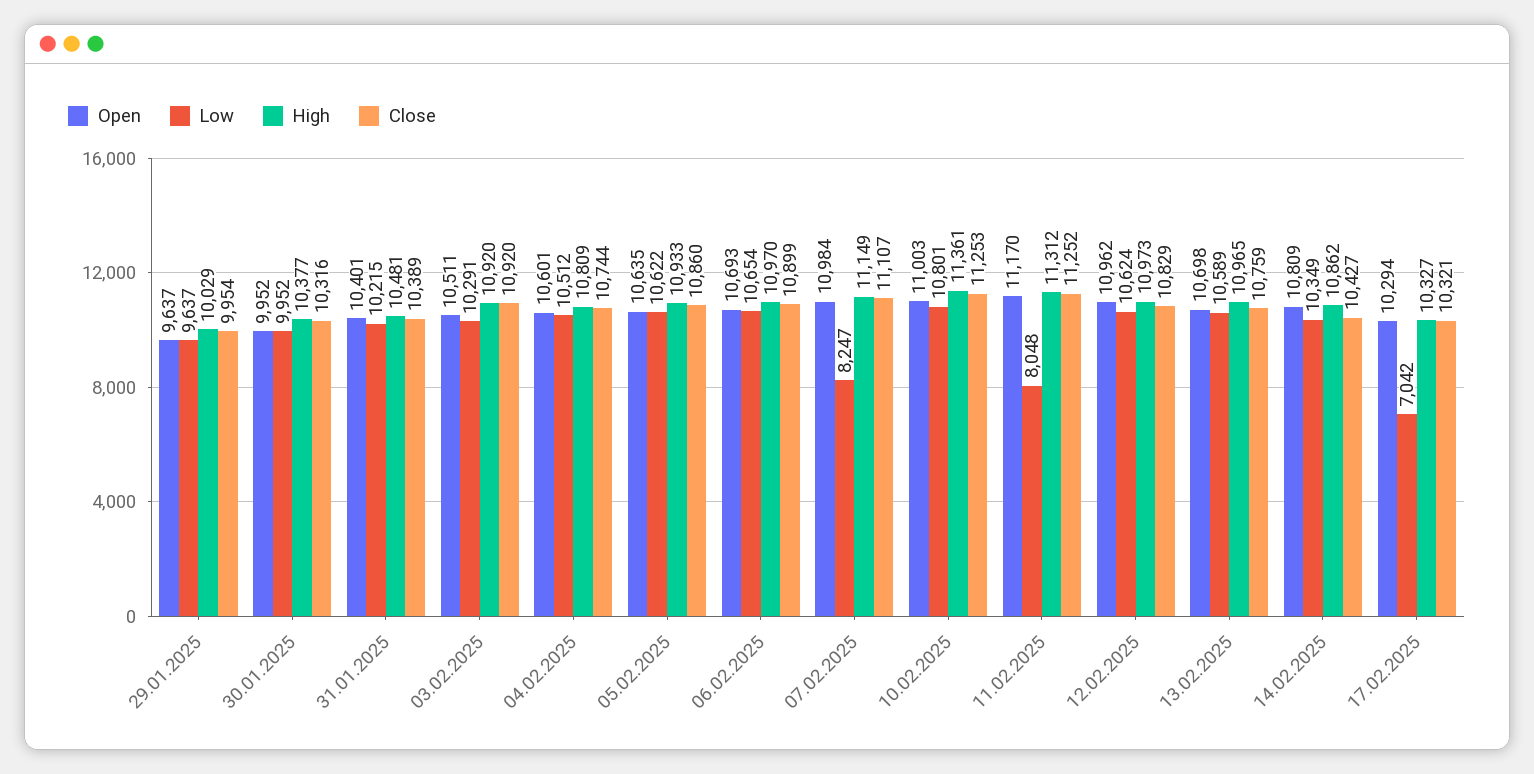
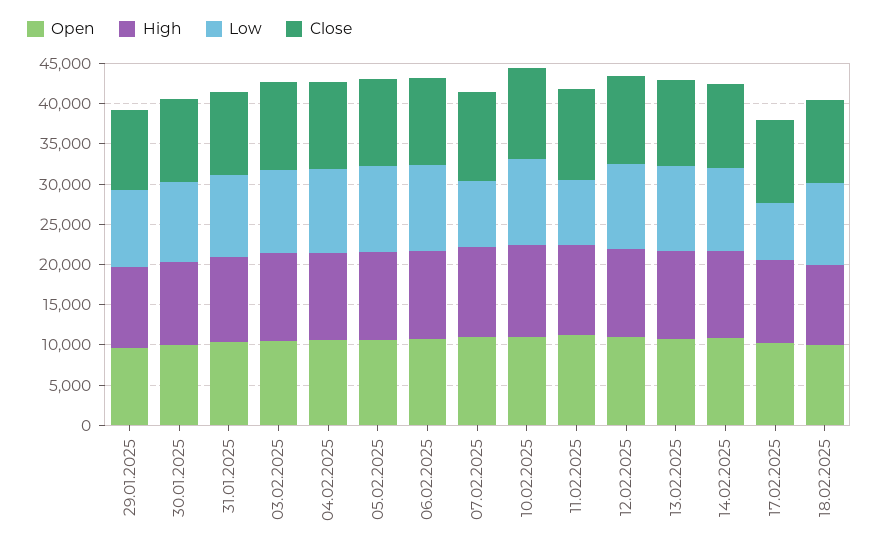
Open, 18.02.2025: none -> 10000
High, 18.02.2025: none -> 10000
Low, 18.02.2025: none -> 10000
Close, 18.02.2025: none -> 10000

